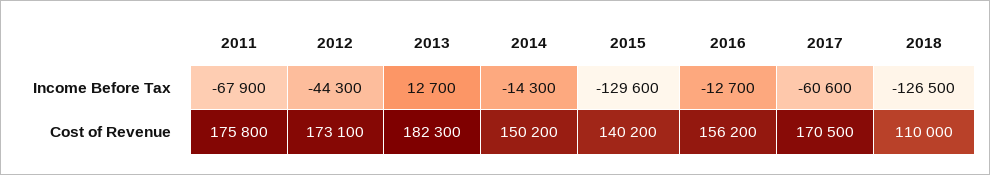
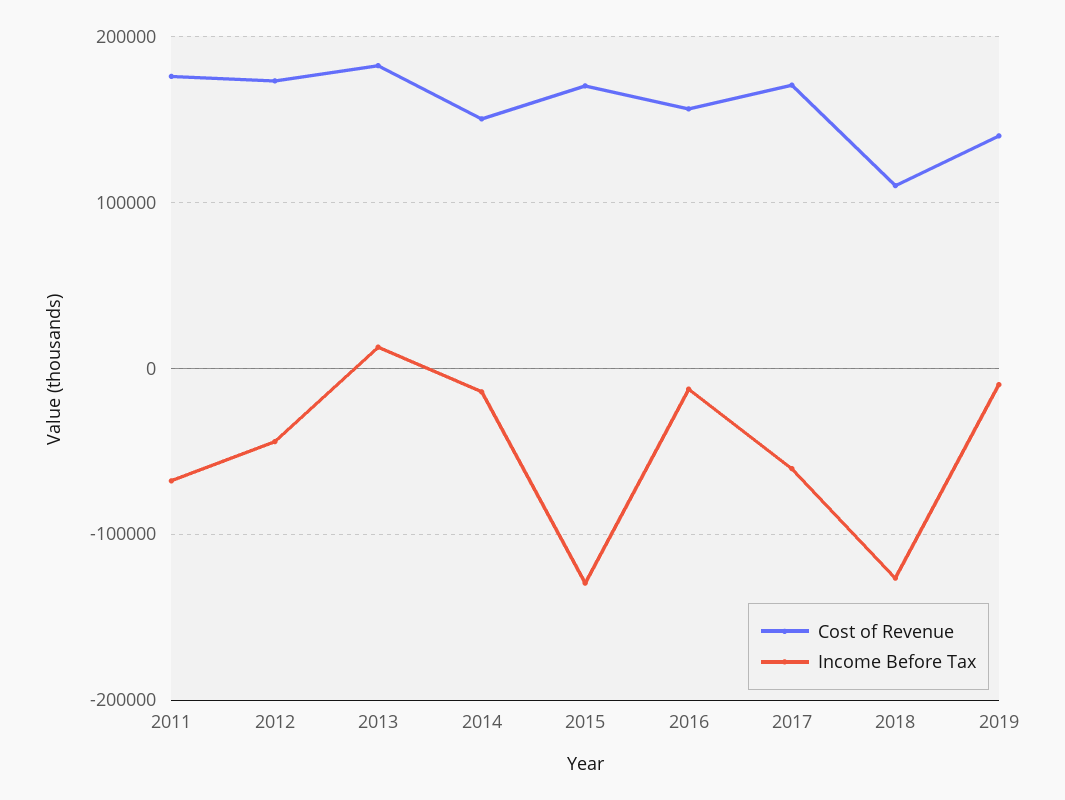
Cost of Revenue, 2015: 140200 -> 170000
Cost of Revenue, 2019: none -> 140000
Income Before Tax, 2019: none -> -10000

